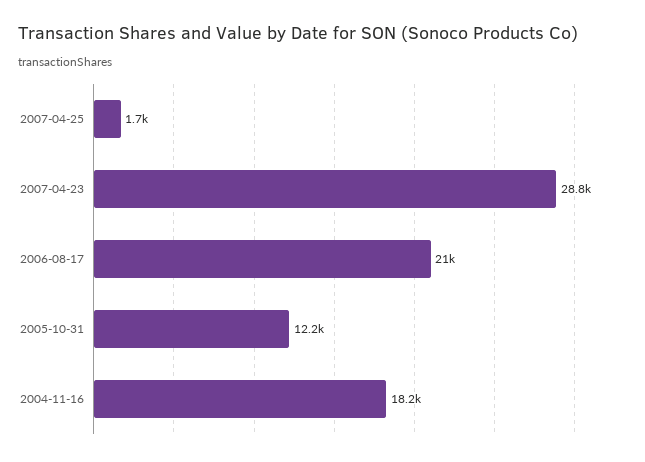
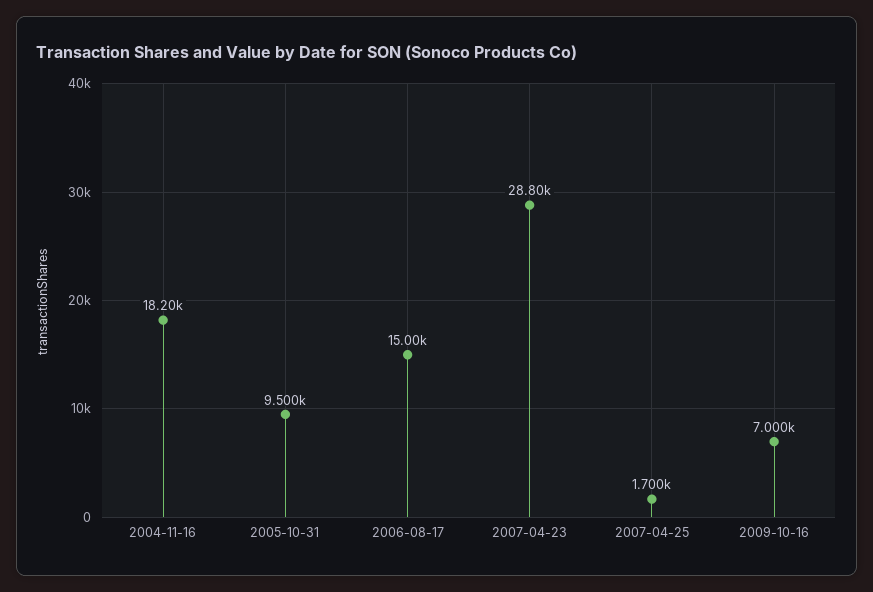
2006-08-17: 21000 -> 15000
2005-10-31: 12200 -> 9500
2009-10-16: none -> 7000

